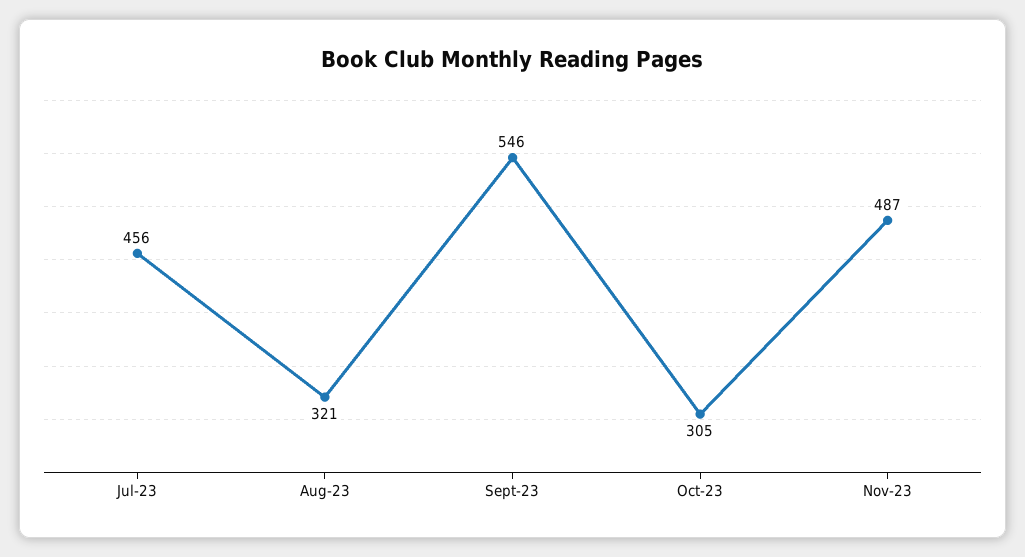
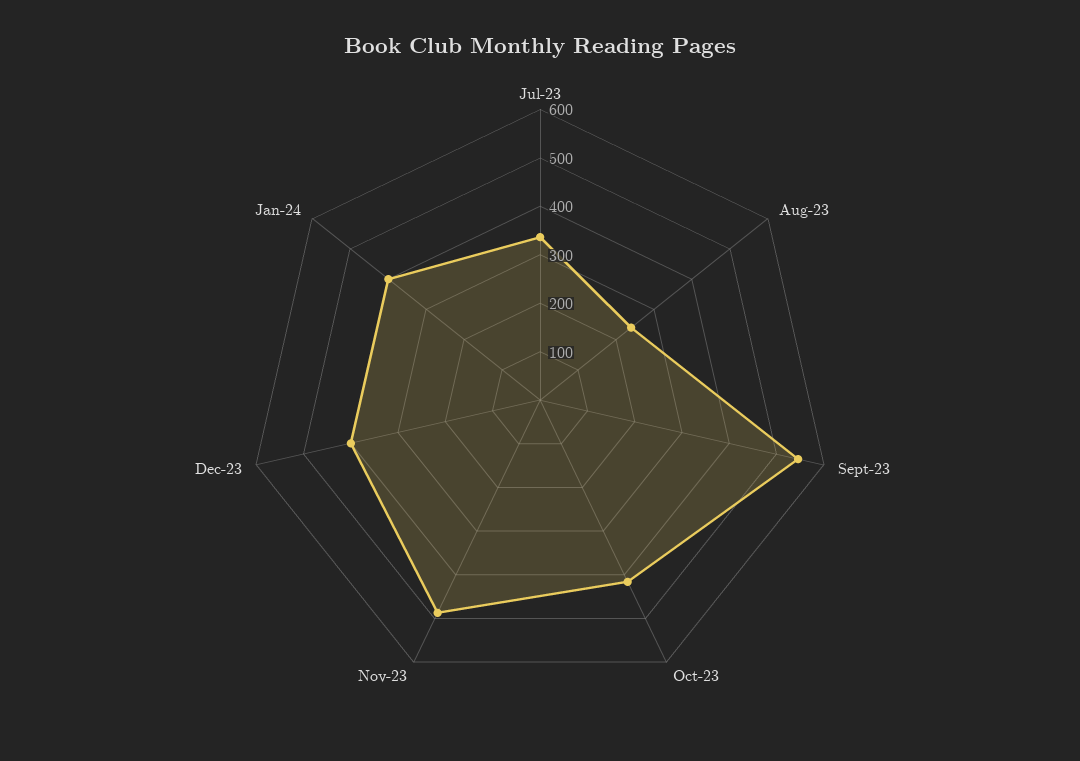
Jul-23: 456 -> 340
Aug-23: 321 -> 240
Oct-23: 305 -> 420
Dec-23: none -> 400
Jan-24: none -> 400

